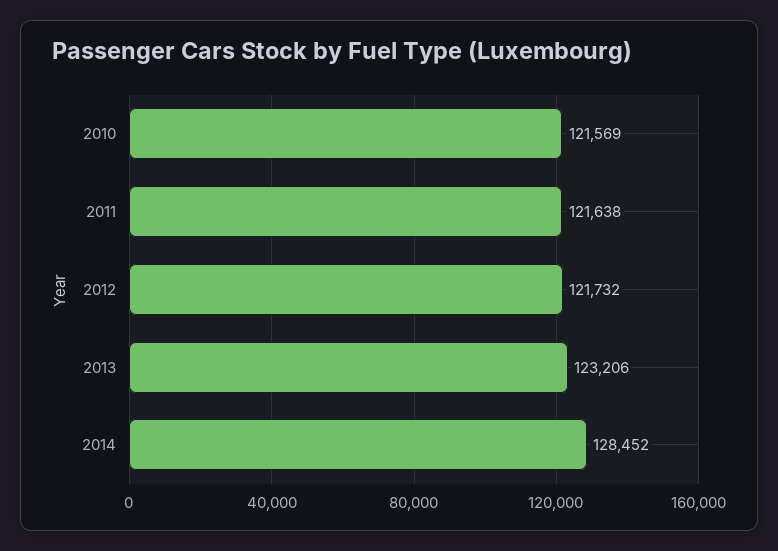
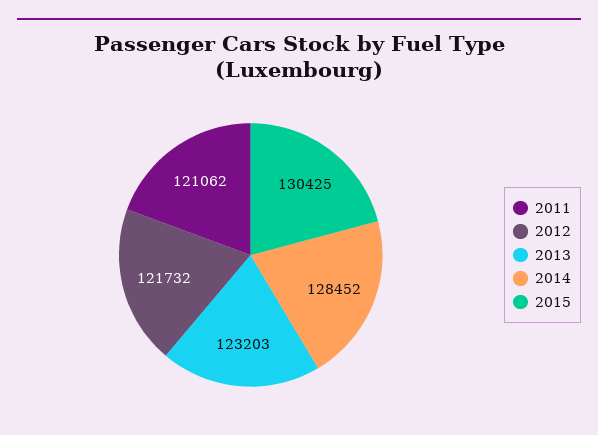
2010: 121569 -> none
2011: 121638 -> 121062
2013: 123206 -> 123203
2015: none -> 130425

